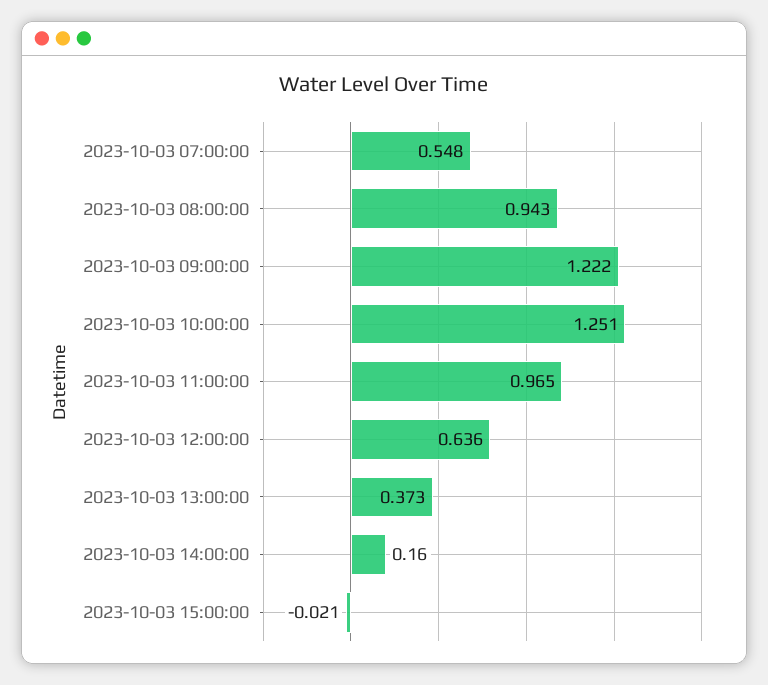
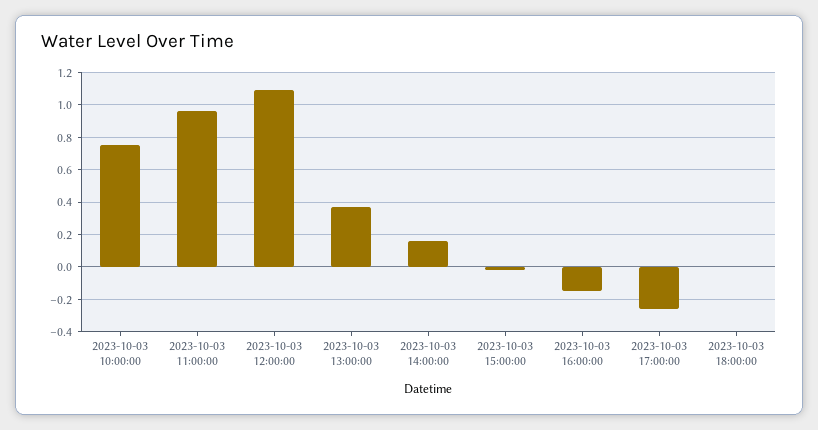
2023-10-03 07:00:00: 0.548 -> none
2023-10-03 08:00:00: 0.943 -> none
2023-10-03 09:00:00: 1.222 -> none
2023-10-03 10:00:00: 1.251 -> 0.75
2023-10-03 12:00:00: 0.636 -> 1.1
2023-10-03 16:00:00: none -> -0.15
2023-10-03 17:00:00: none -> -0.25
2023-10-03 18:00:00: none -> 0

